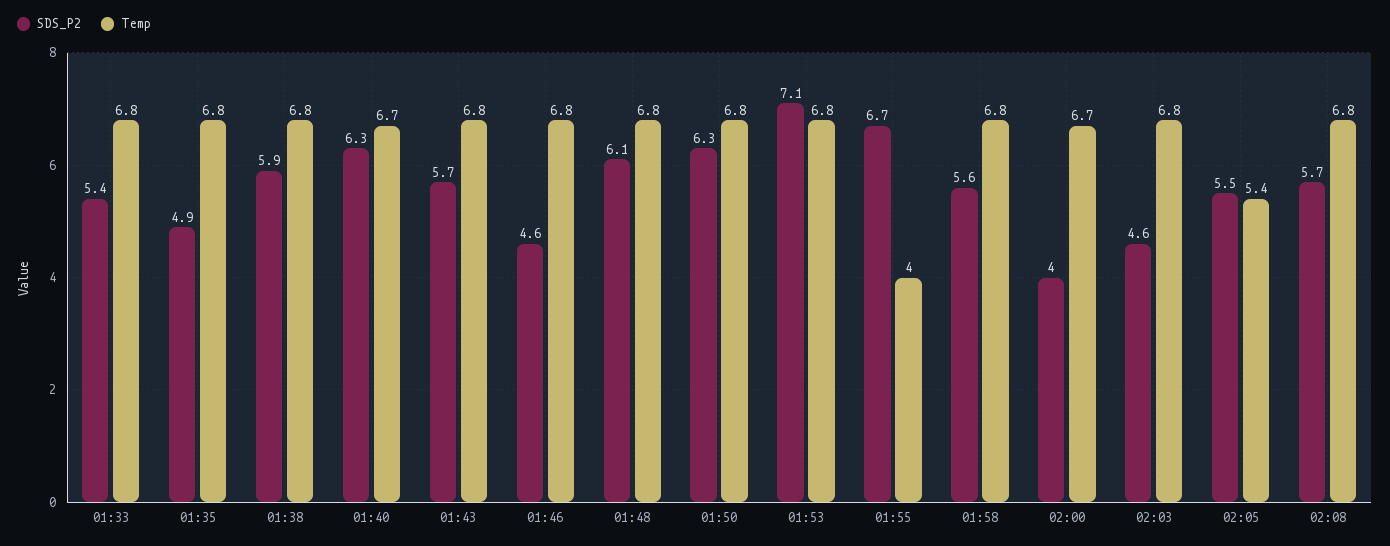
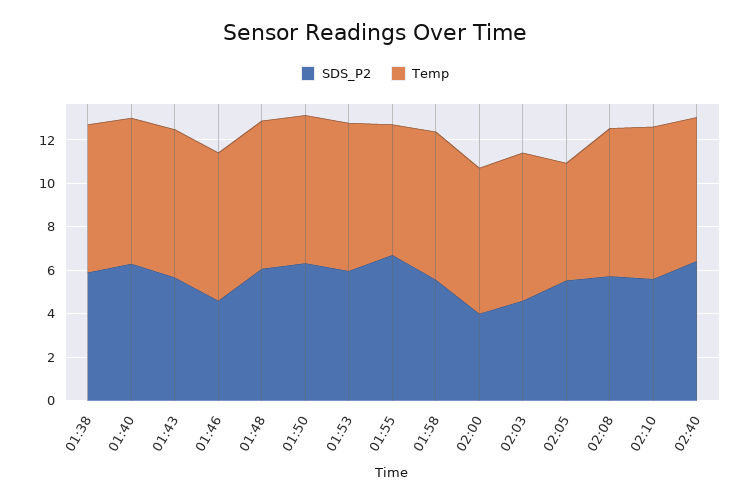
SDS_P2, 01:33: 5.4 -> none
Temp, 01:33: 6.8 -> none
SDS_P2, 01:35: 4.9 -> none
Temp, 01:35: 6.8 -> none
SDS_P2, 01:53: 7.1 -> 6
Temp, 01:55: 4 -> 6
SDS_P2, 02:10: none -> 5.5
Temp, 02:10: none -> 7
SDS_P2, 02:40: none -> 6.5
Temp, 02:40: none -> 6.5

